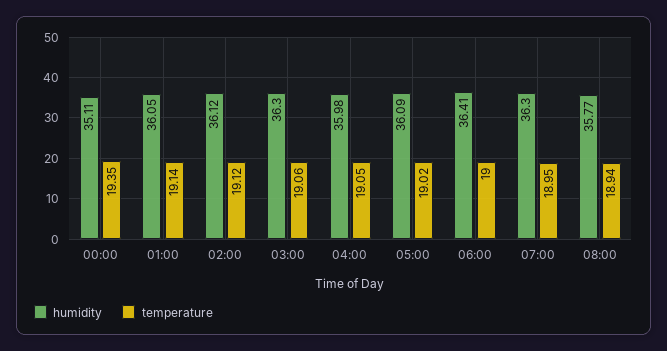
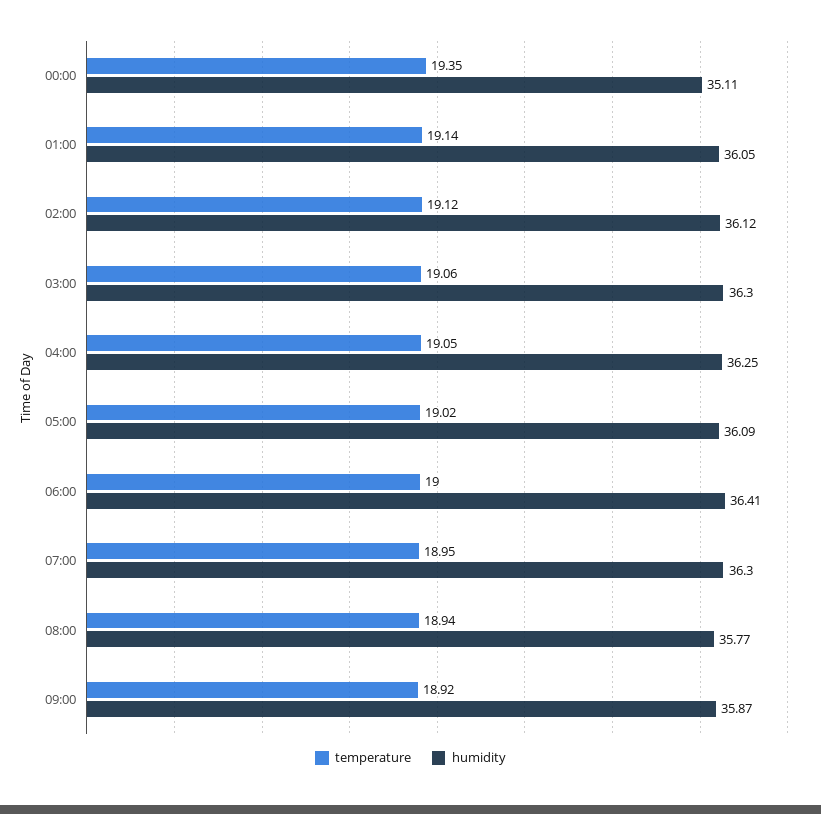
humidity, 04:00: 35.98 -> 36.25
temperature, 09:00: none -> 18.92
humidity, 09:00: none -> 35.87

